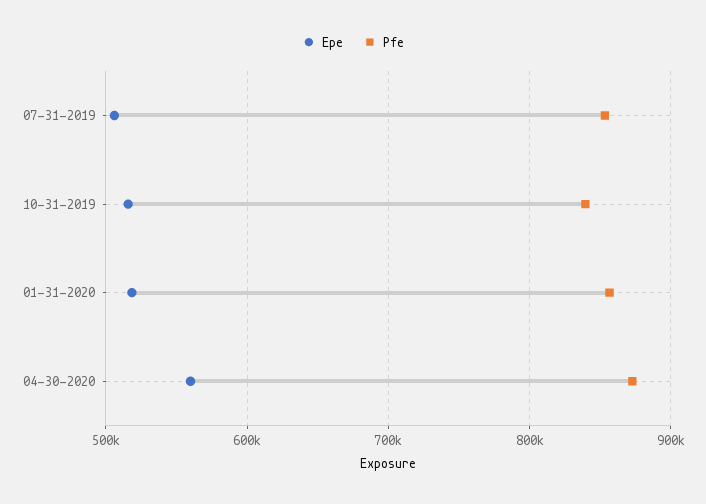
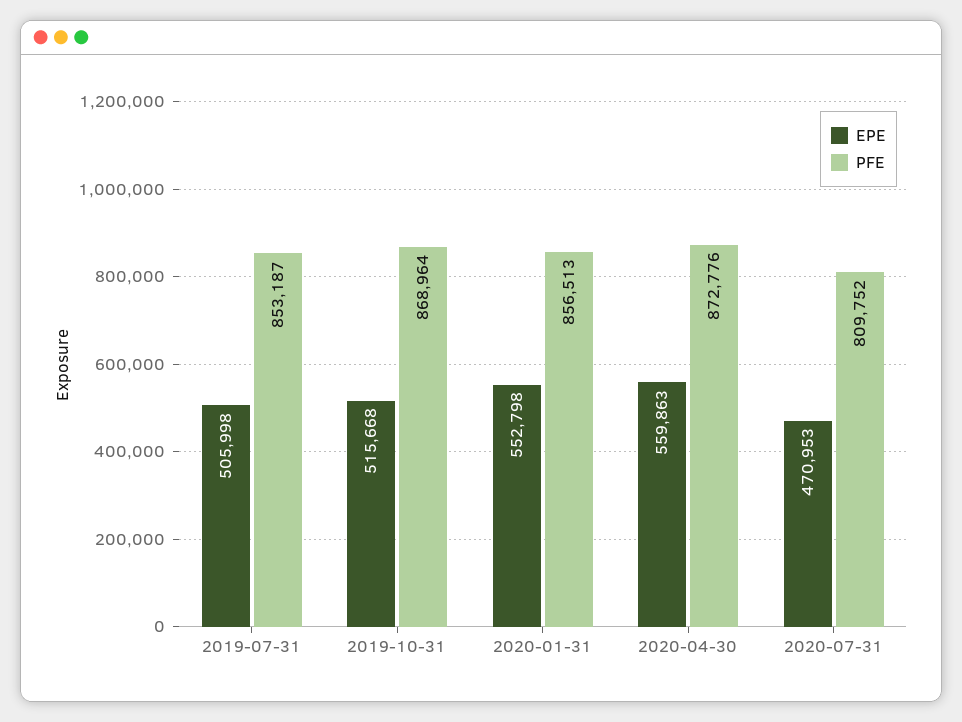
Pfe, 10-31-2019: 840000 -> 868964
Epe, 01-31-2020: 520000 -> 552798
Epe, 2020-07-31: none -> 470953
Pfe, 2020-07-31: none -> 809752

